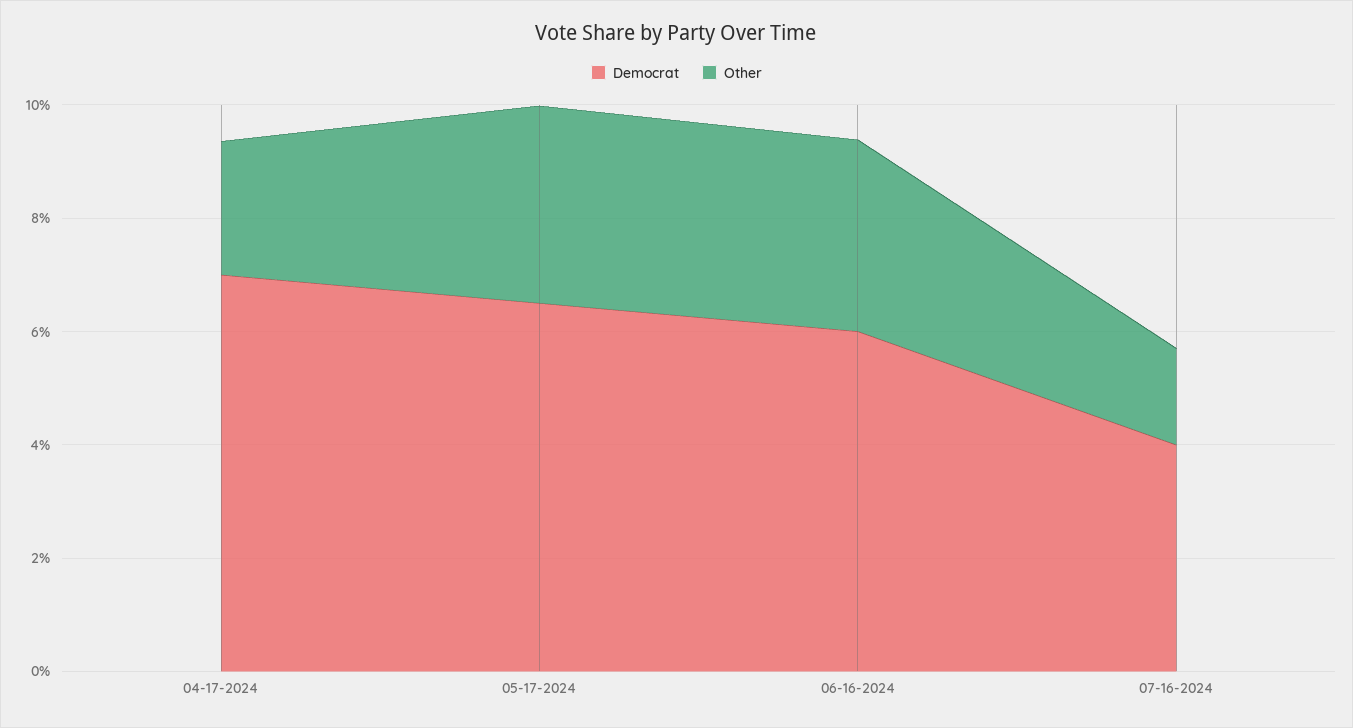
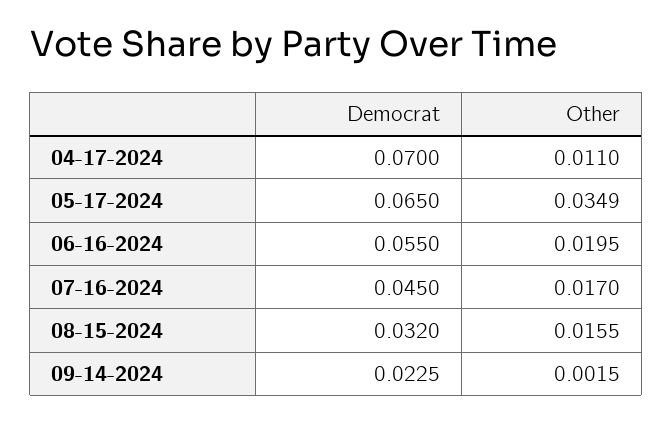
Other, 04-17-2024: 0.025 -> 0.011
Democrat, 06-16-2024: 0.06 -> 0.055
Other, 06-16-2024: 0.035 -> 0.0195
Democrat, 07-16-2024: 0.04 -> 0.045
Democrat, 08-15-2024: none -> 0.032
Other, 08-15-2024: none -> 0.0155
Democrat, 09-14-2024: none -> 0.0225
Other, 09-14-2024: none -> 0.0015

